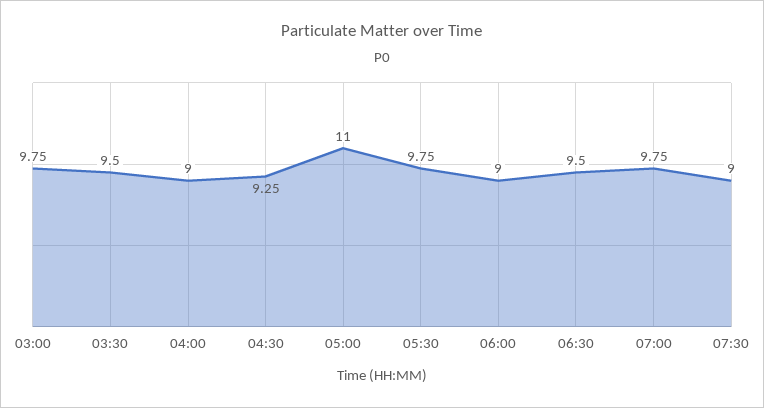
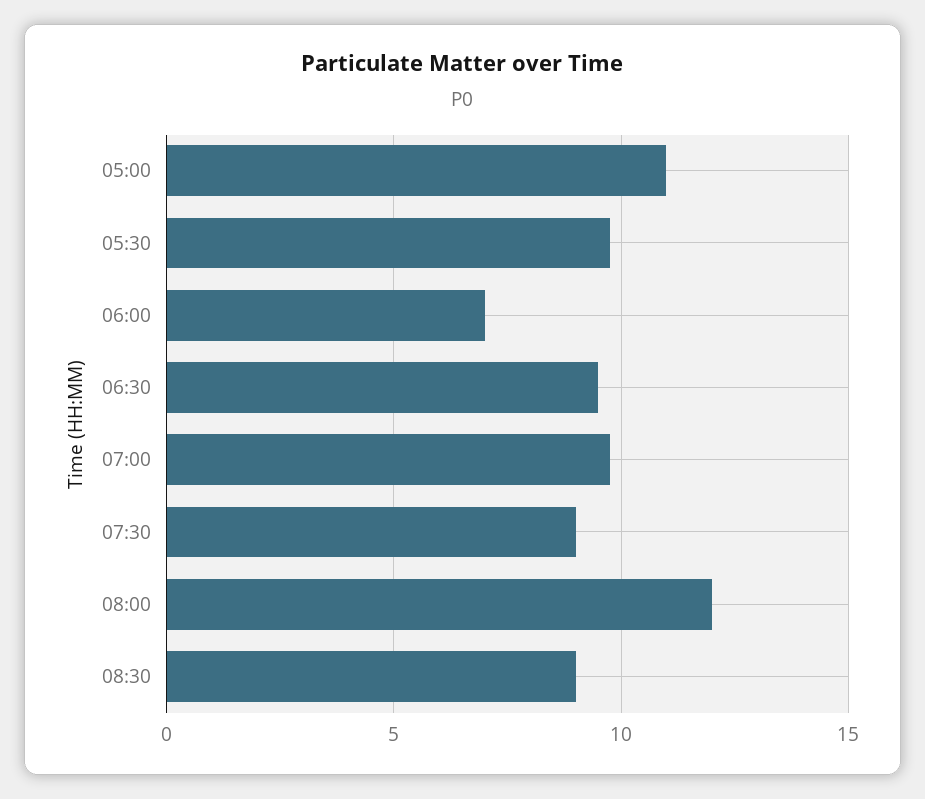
03:00: 9.75 -> none
03:30: 9.5 -> none
04:00: 9 -> none
04:30: 9.25 -> none
06:00: 9 -> 7
08:00: none -> 12
08:30: none -> 9

